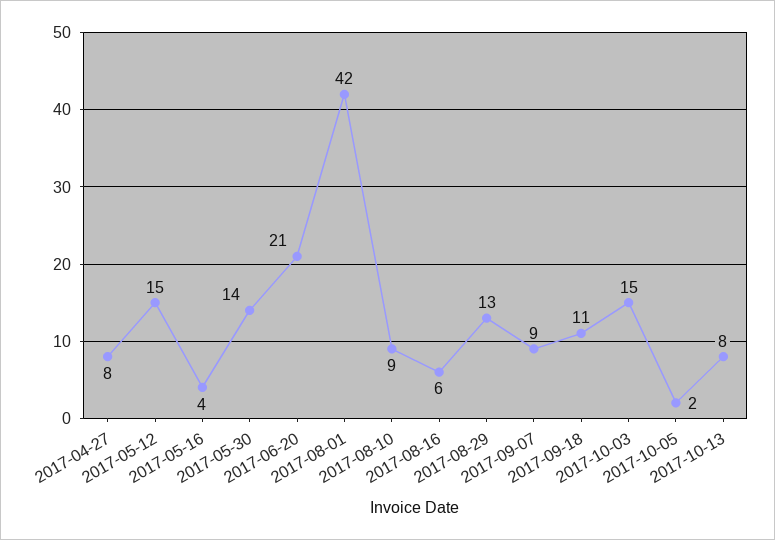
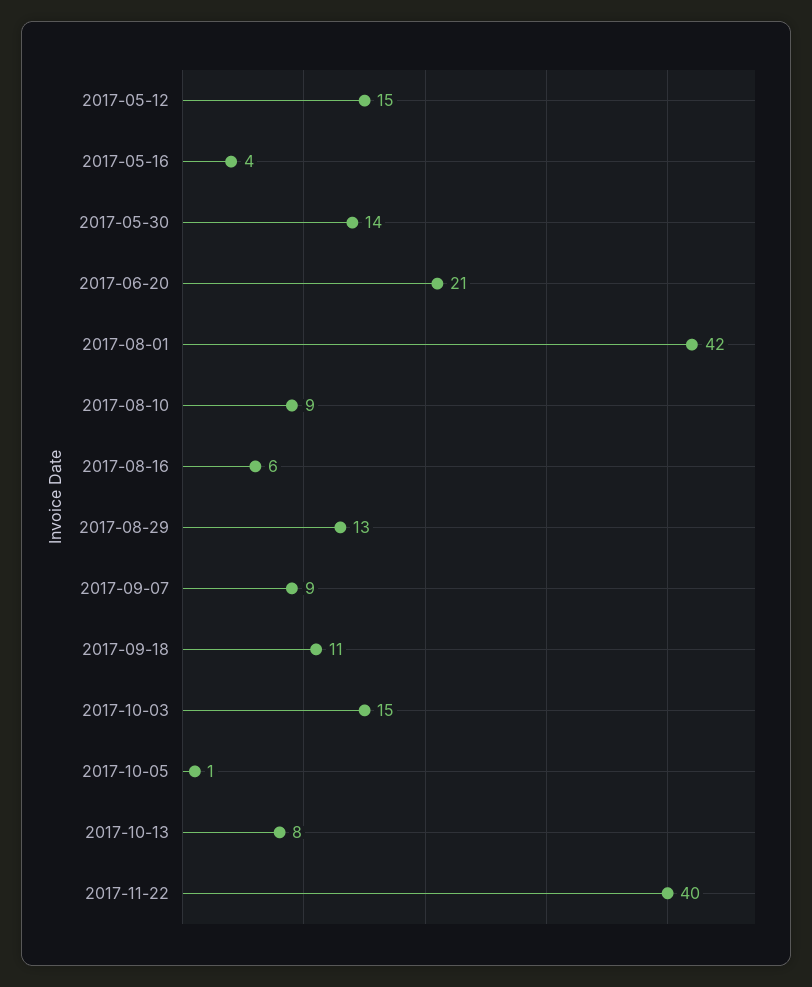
2017-04-27: 8 -> none
2017-10-05: 2 -> 1
2017-11-22: none -> 40

